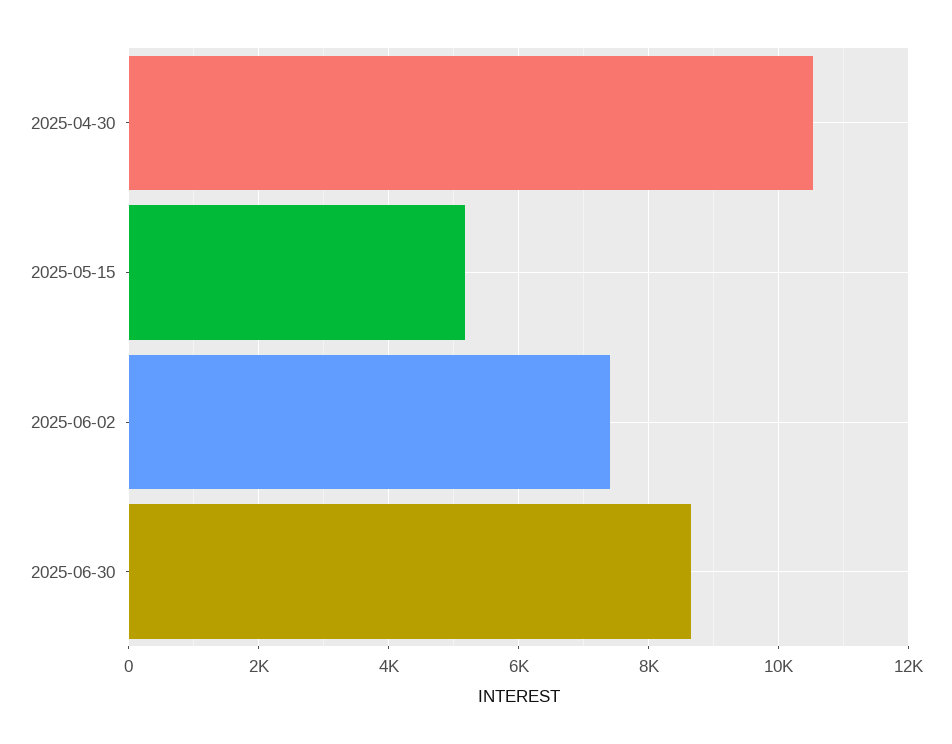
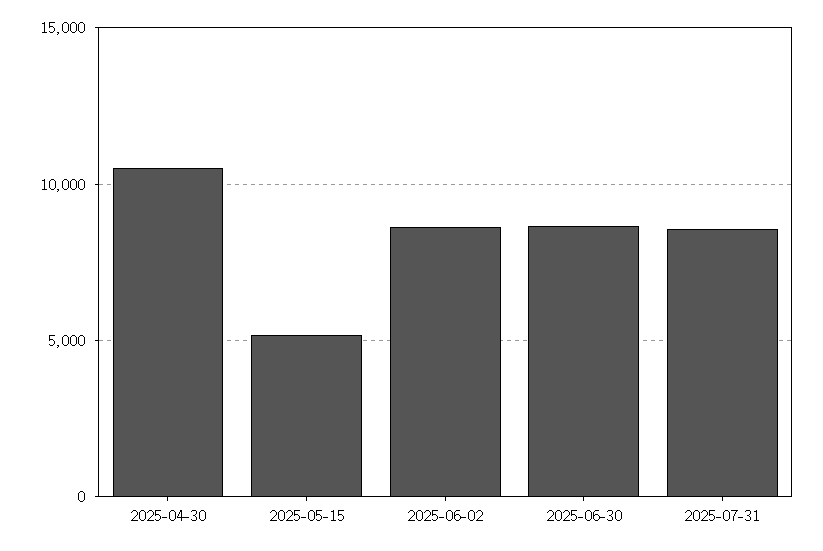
2025-06-02: 7400 -> 8500
2025-07-31: none -> 8500

